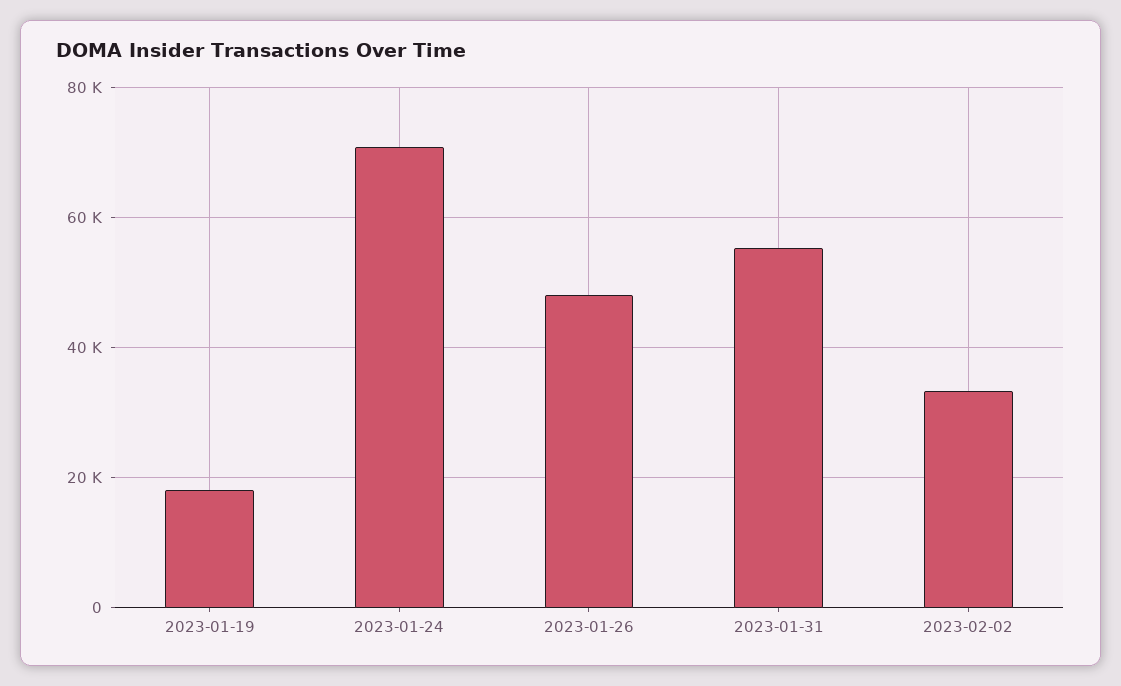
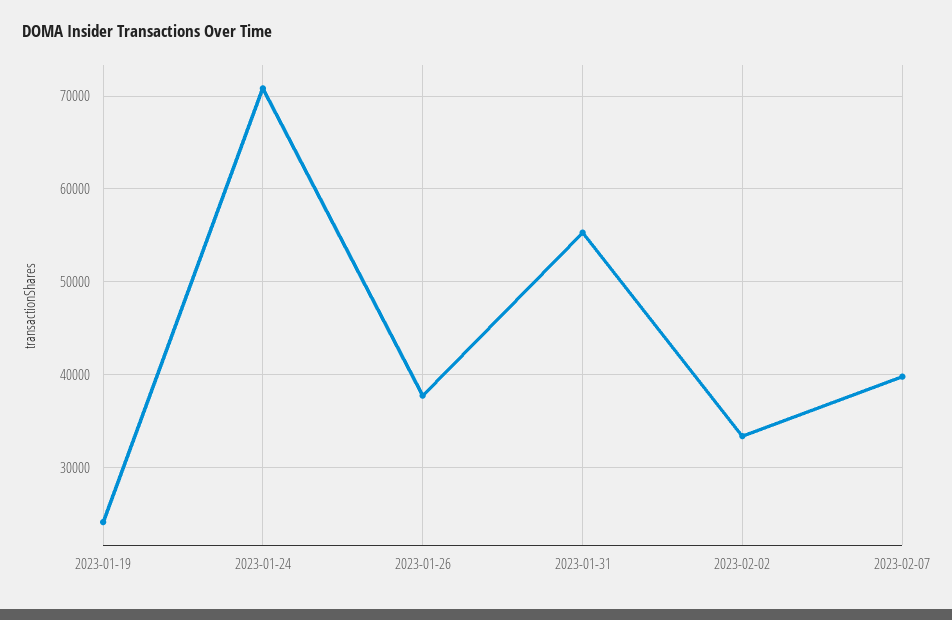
2023-01-19: 18000 -> 24000
2023-01-26: 48000 -> 38000
2023-02-07: none -> 40000

